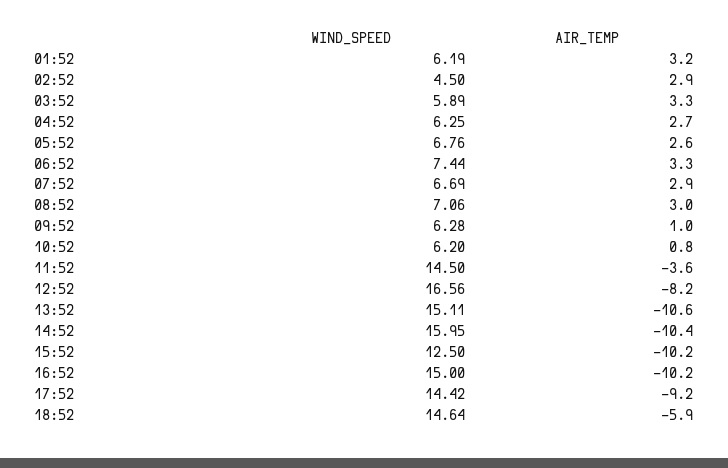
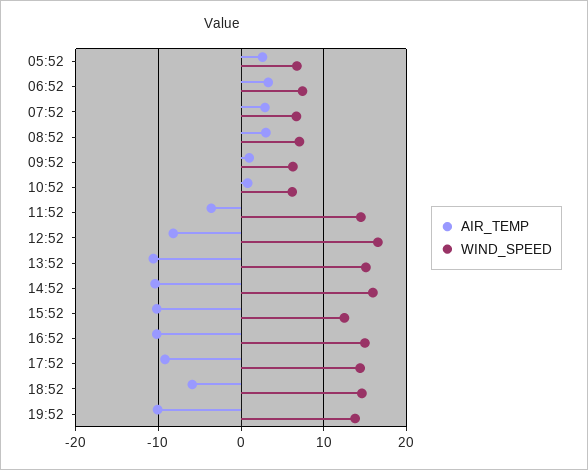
WIND_SPEED, 01:52: 6.19 -> none
AIR_TEMP, 01:52: 3.2 -> none
WIND_SPEED, 02:52: 4.5 -> none
AIR_TEMP, 02:52: 2.9 -> none
WIND_SPEED, 03:52: 5.89 -> none
AIR_TEMP, 03:52: 3.3 -> none
WIND_SPEED, 04:52: 6.25 -> none
AIR_TEMP, 04:52: 2.7 -> none
AIR_TEMP, 19:52: none -> -10
WIND_SPEED, 19:52: none -> 14

